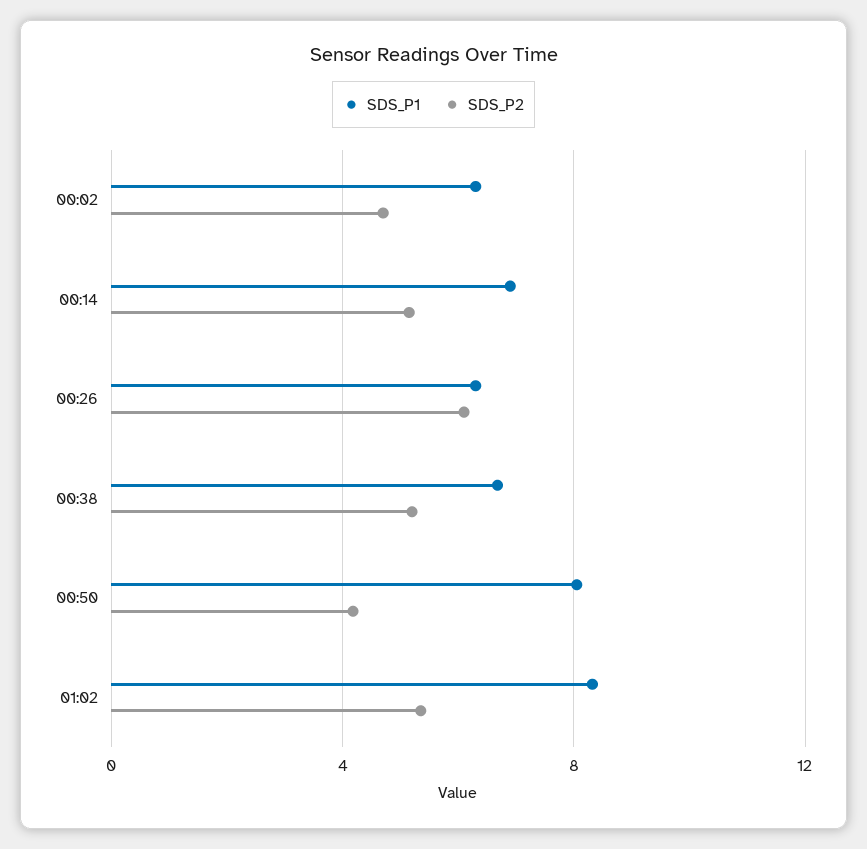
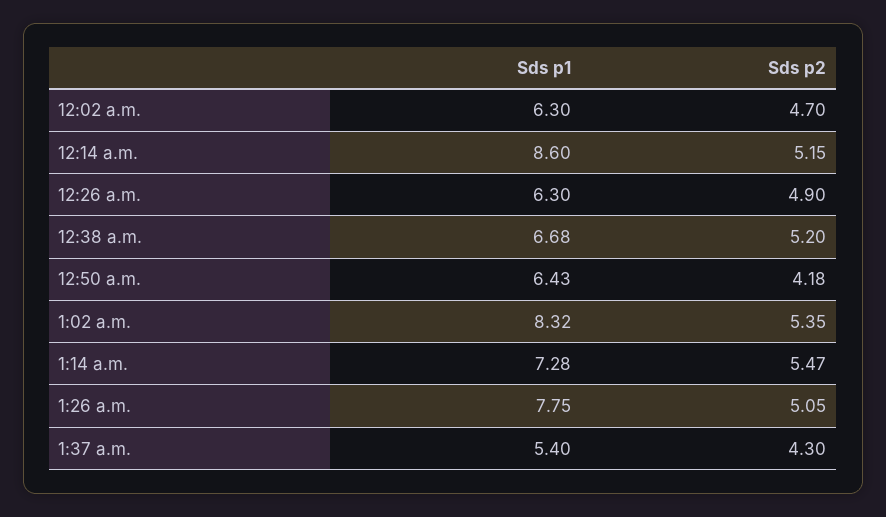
SDS_P1, 00:14: 7 -> 8.6
SDS_P2, 00:26: 6 -> 4.9
SDS_P1, 00:50: 8 -> 6.43
SDS_P1, 1:14 a.m.: none -> 7.28
SDS_P2, 1:14 a.m.: none -> 5.47
SDS_P1, 1:26 a.m.: none -> 7.75
SDS_P2, 1:26 a.m.: none -> 5.05
SDS_P1, 1:37 a.m.: none -> 5.4
SDS_P2, 1:37 a.m.: none -> 4.3

